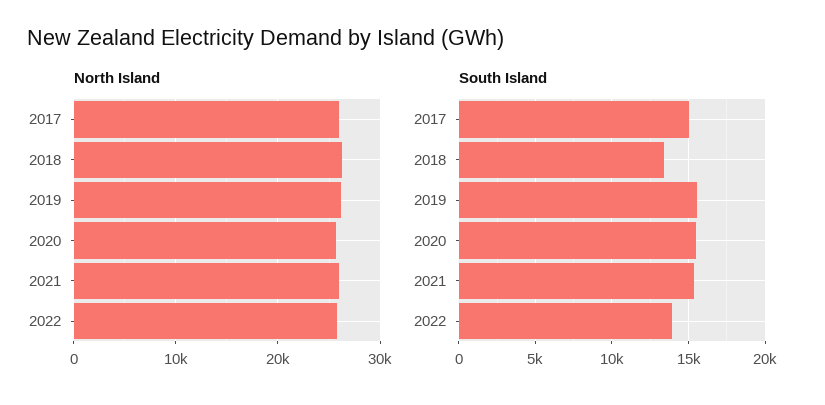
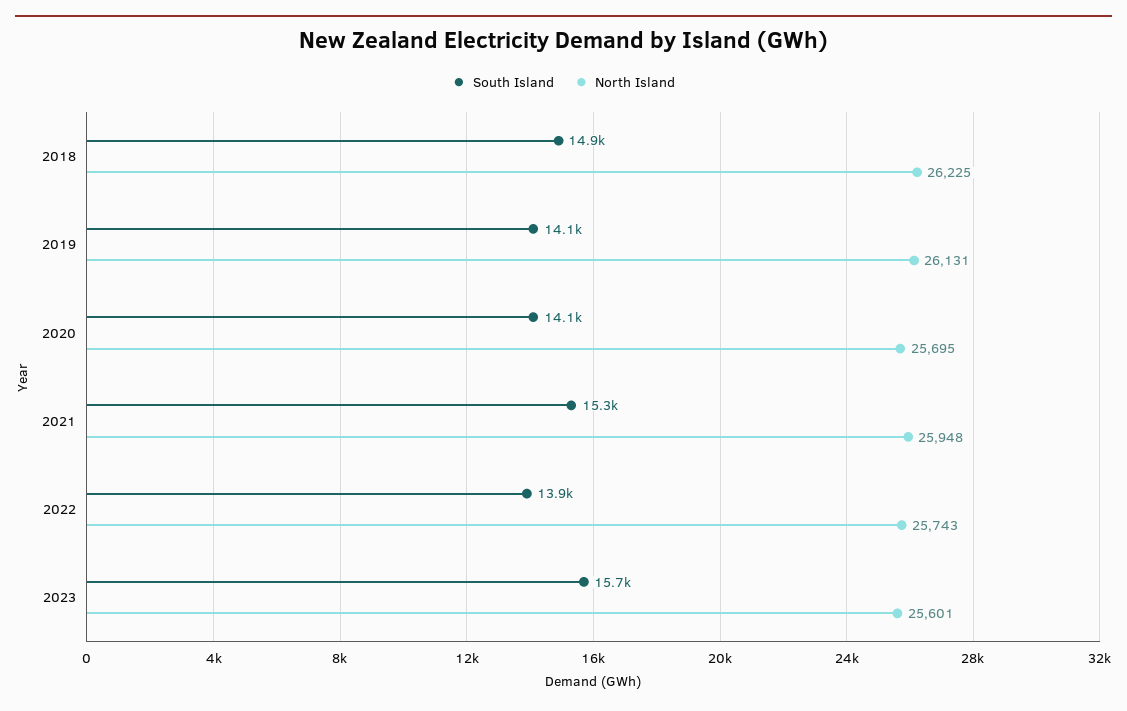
North Island, 2017: 26000 -> none
South Island, 2017: 15000 -> none
South Island, 2018: 13500 -> 14900
South Island, 2019: 15500 -> 14100
South Island, 2020: 15500 -> 14100
South Island, 2023: none -> 15700
North Island, 2023: none -> 25601

